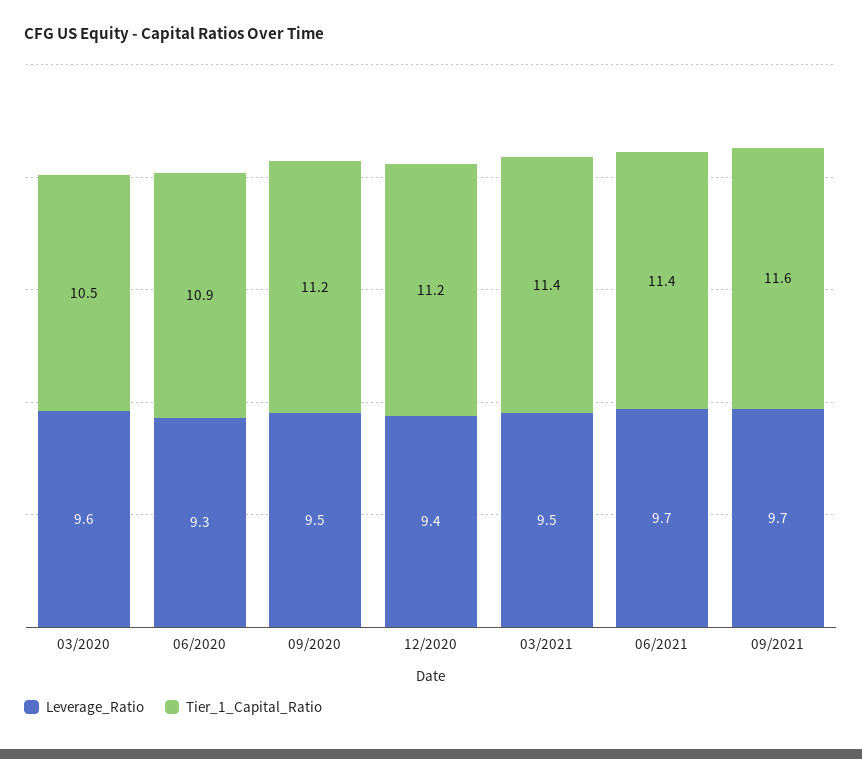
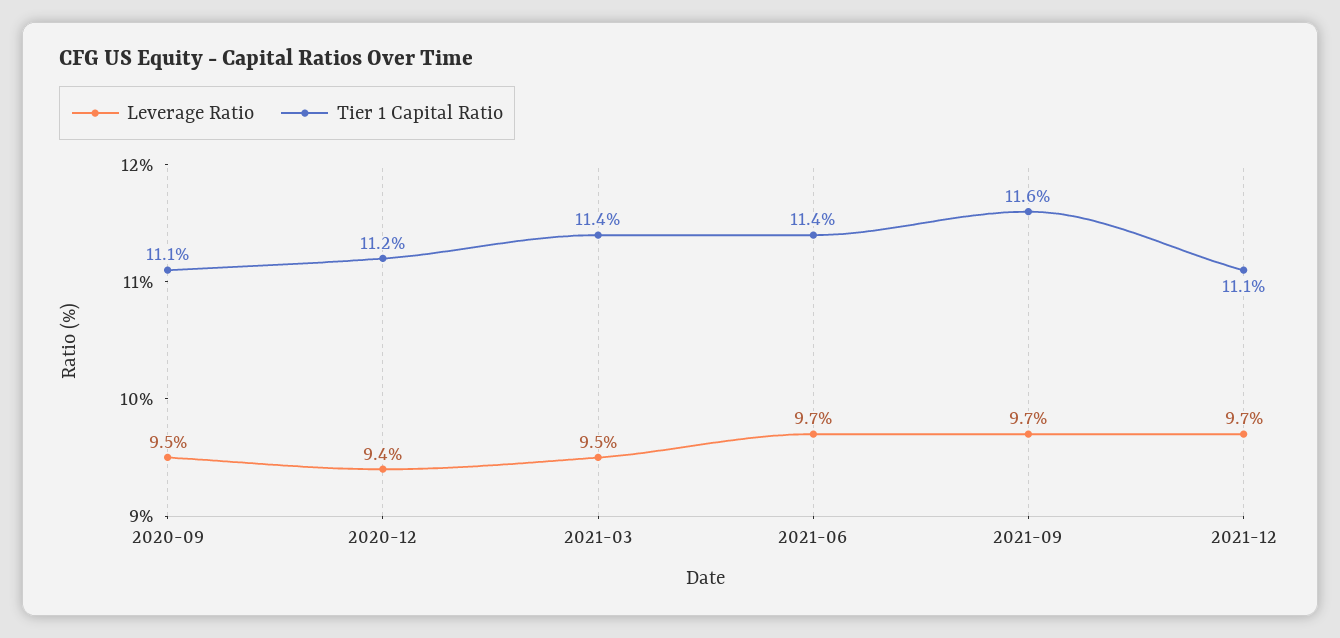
Leverage_Ratio, 03/2020: 9.6 -> none
Tier_1_Capital_Ratio, 03/2020: 10.5 -> none
Leverage_Ratio, 06/2020: 9.3 -> none
Tier_1_Capital_Ratio, 06/2020: 10.9 -> none
Tier_1_Capital_Ratio, 09/2020: 11.2 -> 11.1
Leverage_Ratio, 2021-12: none -> 9.7
Tier_1_Capital_Ratio, 2021-12: none -> 11.1

